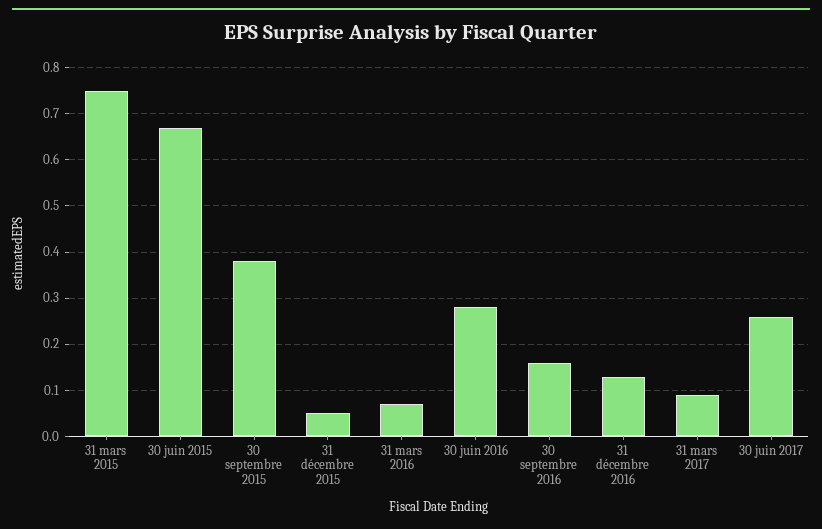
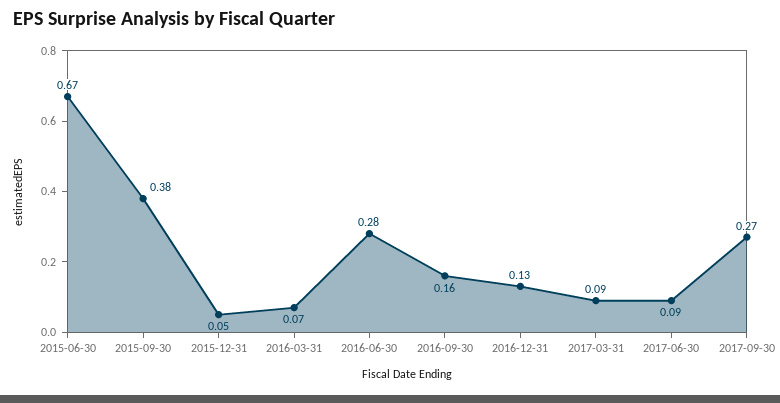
31 mars 2015: 0.75 -> none
30 juin 2017: 0.25 -> 0.09
2017-09-30: none -> 0.27

